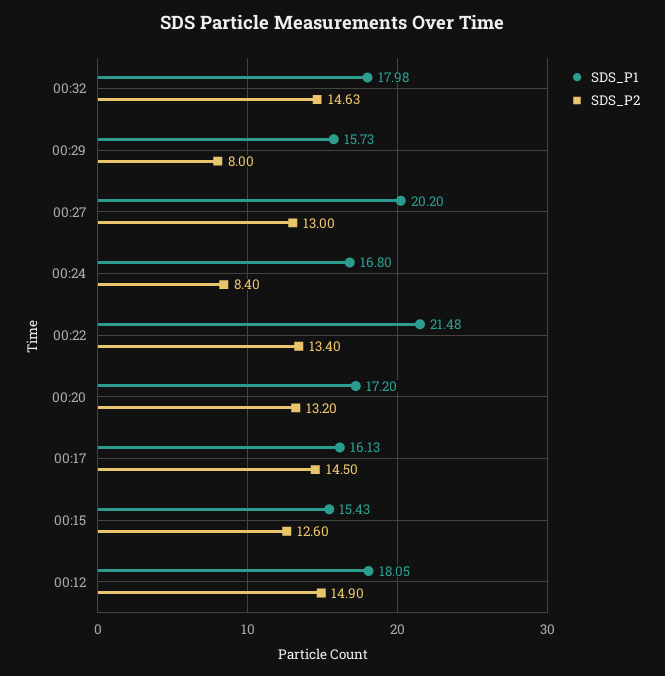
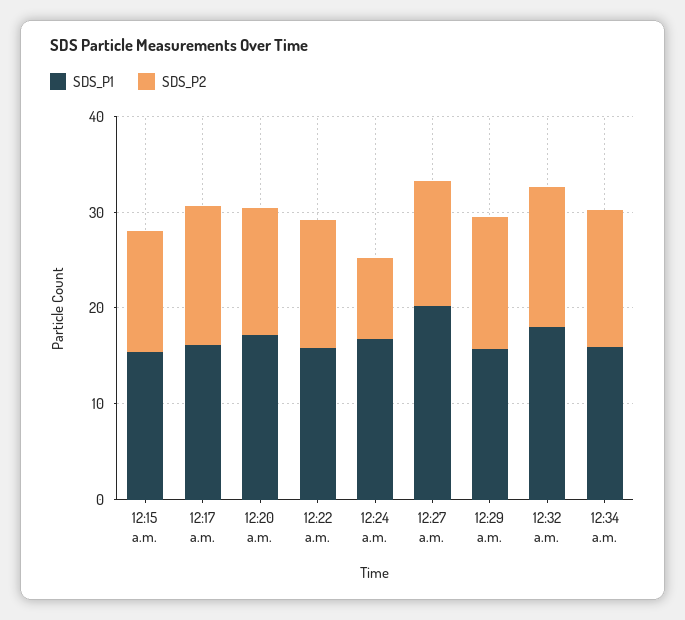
SDS_P2, 00:29: 8 -> 14
SDS_P1, 00:22: 21.48 -> 16
SDS_P1, 00:12: 18.05 -> none
SDS_P2, 00:12: 14.9 -> none
SDS_P1, 12:34 a.m.: none -> 16
SDS_P2, 12:34 a.m.: none -> 14

